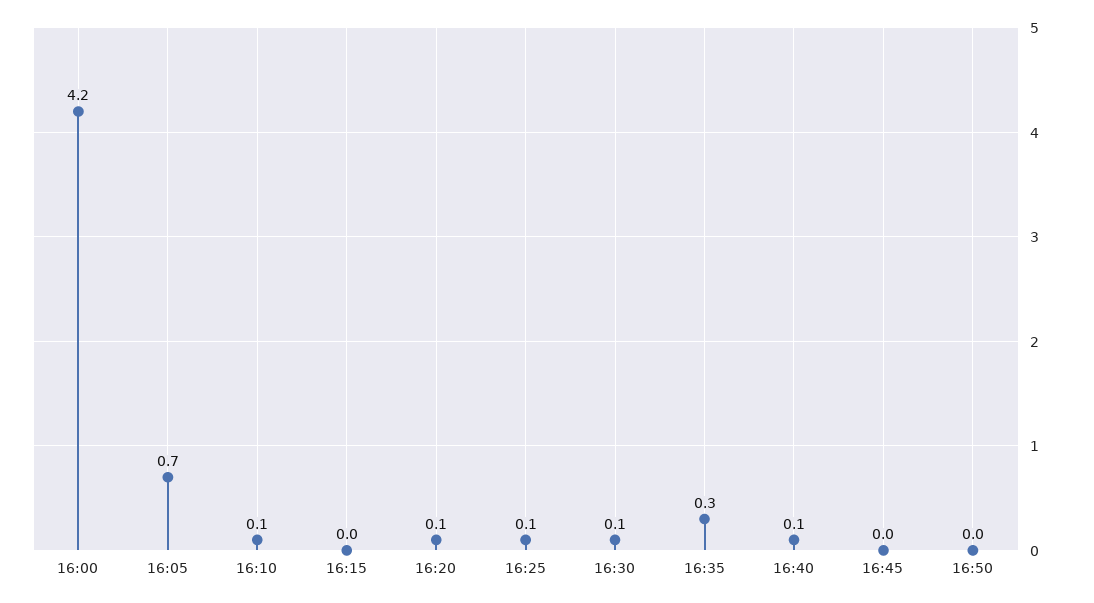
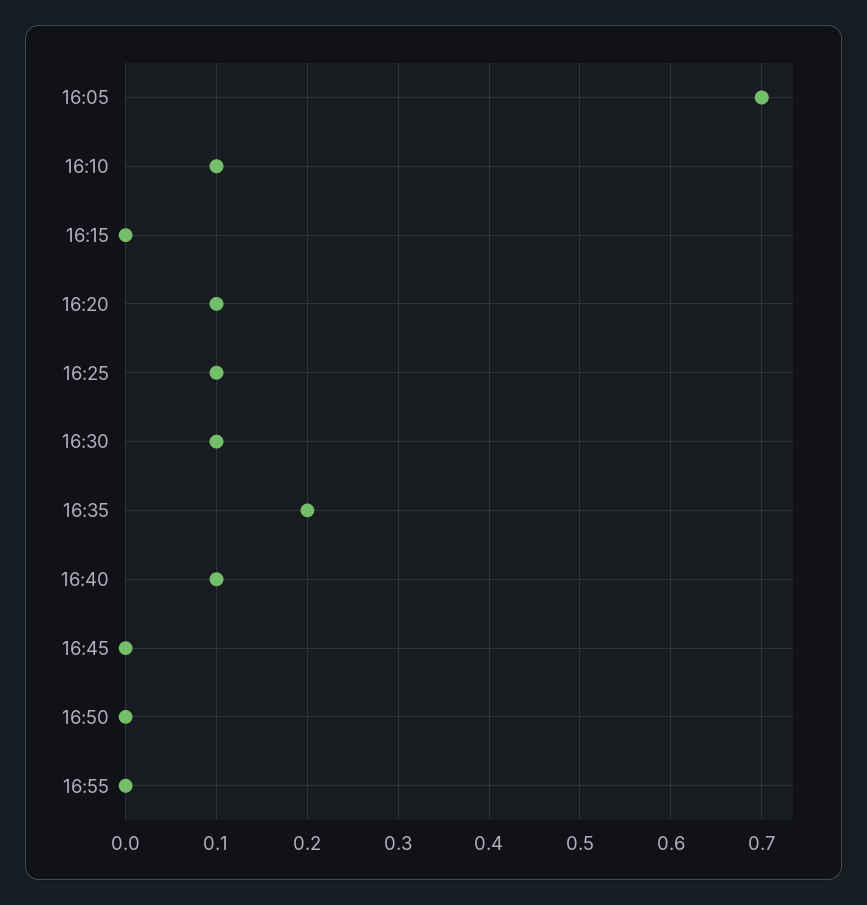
16:00: 4.2 -> none
16:35: 0.3 -> 0.2
16:55: none -> 0

